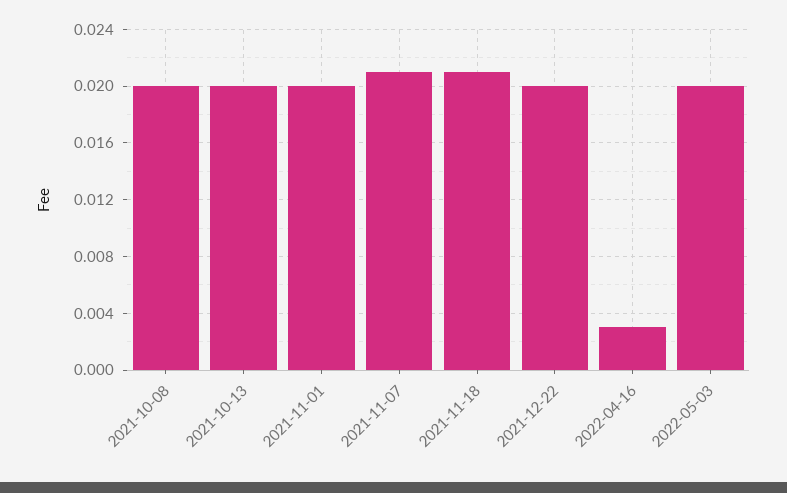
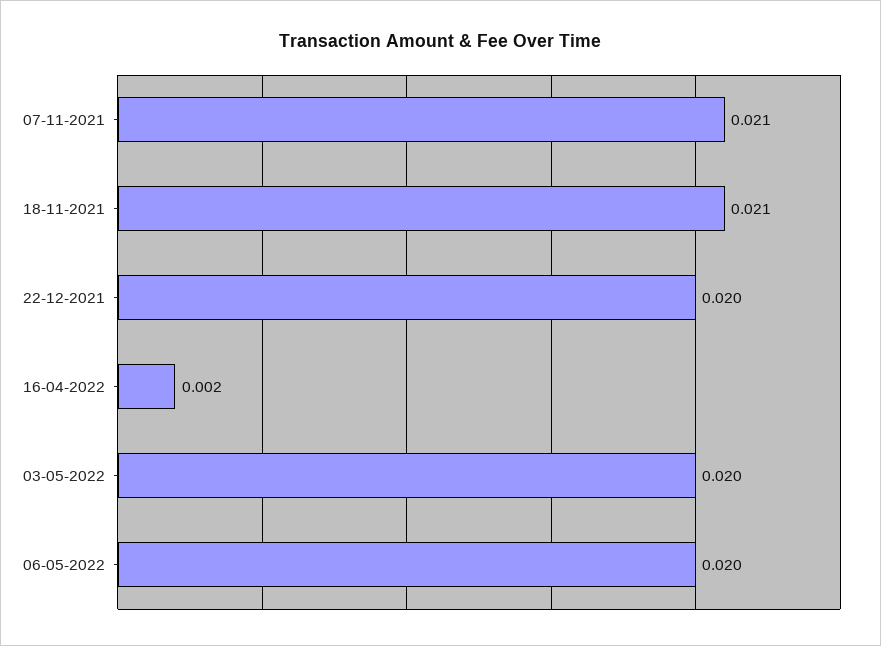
2021-10-08: 0.02 -> none
2021-10-13: 0.02 -> none
2021-11-01: 0.02 -> none
2022-04-16: 0.003 -> 0.002
06-05-2022: none -> 0.02

